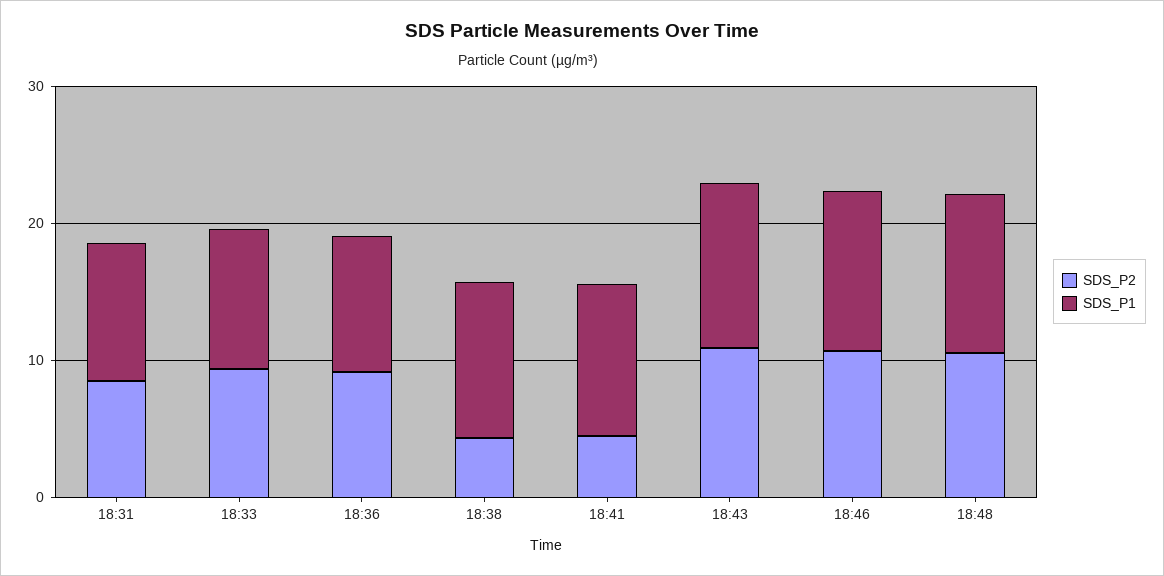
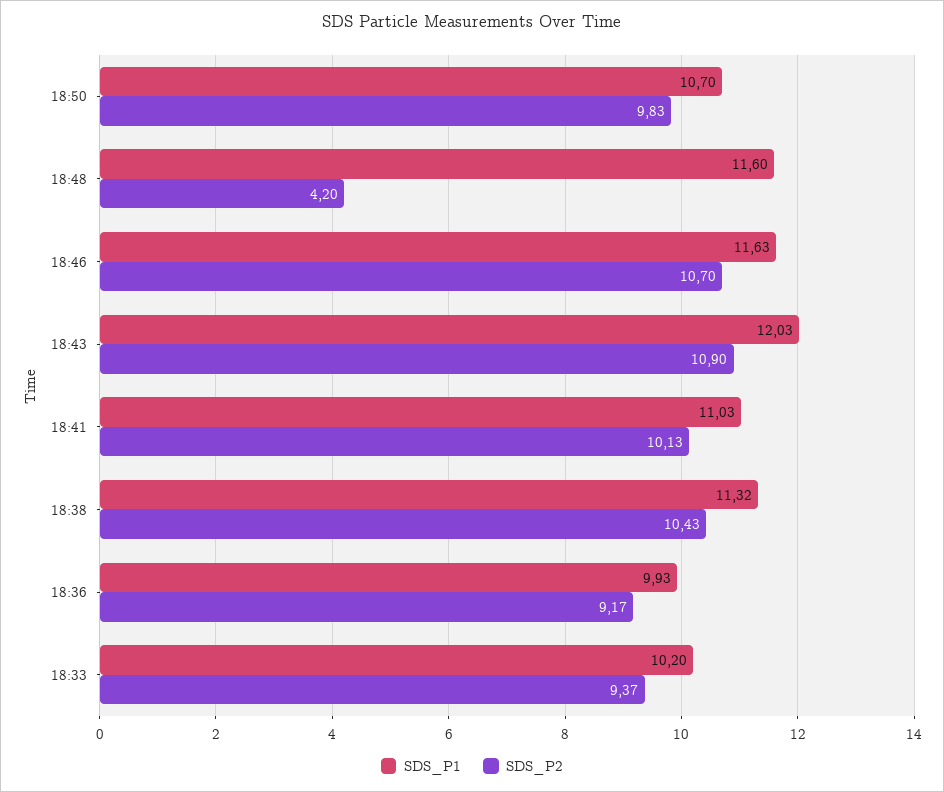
SDS_P2, 18:31: 8 -> none
SDS_P1, 18:31: 10 -> none
SDS_P2, 18:38: 4 -> 10.43
SDS_P2, 18:41: 4 -> 10.13
SDS_P2, 18:48: 10 -> 4.2
SDS_P1, 18:50: none -> 10.7
SDS_P2, 18:50: none -> 9.83

